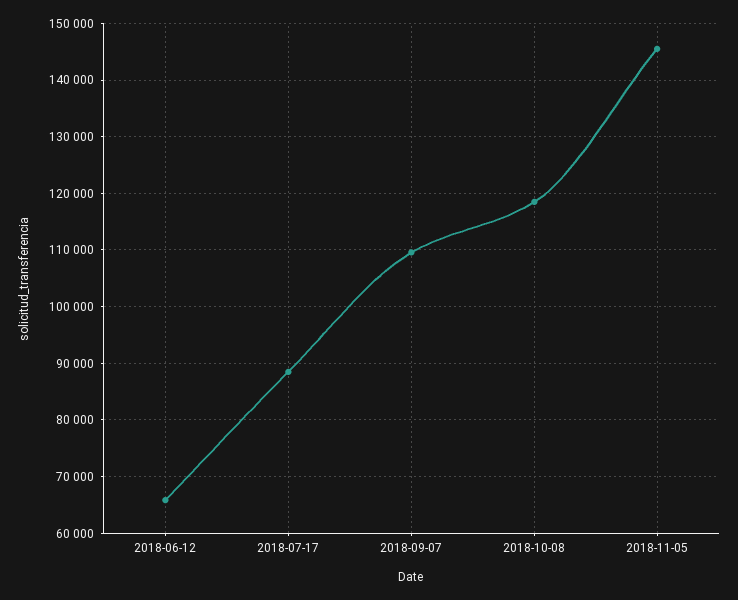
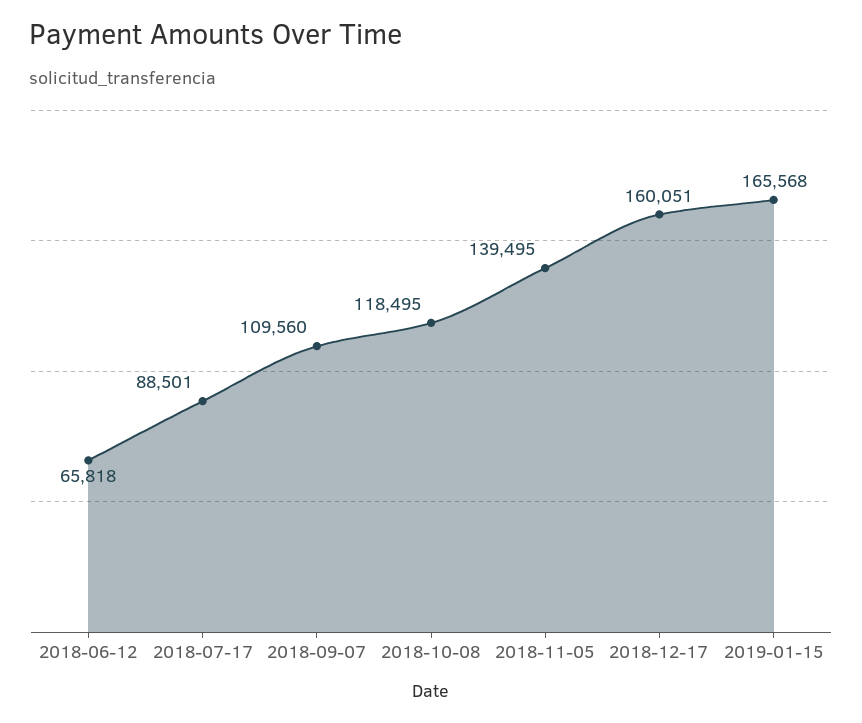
2018-11-05: 146000 -> 139495
2018-12-17: none -> 160051
2019-01-15: none -> 165568

